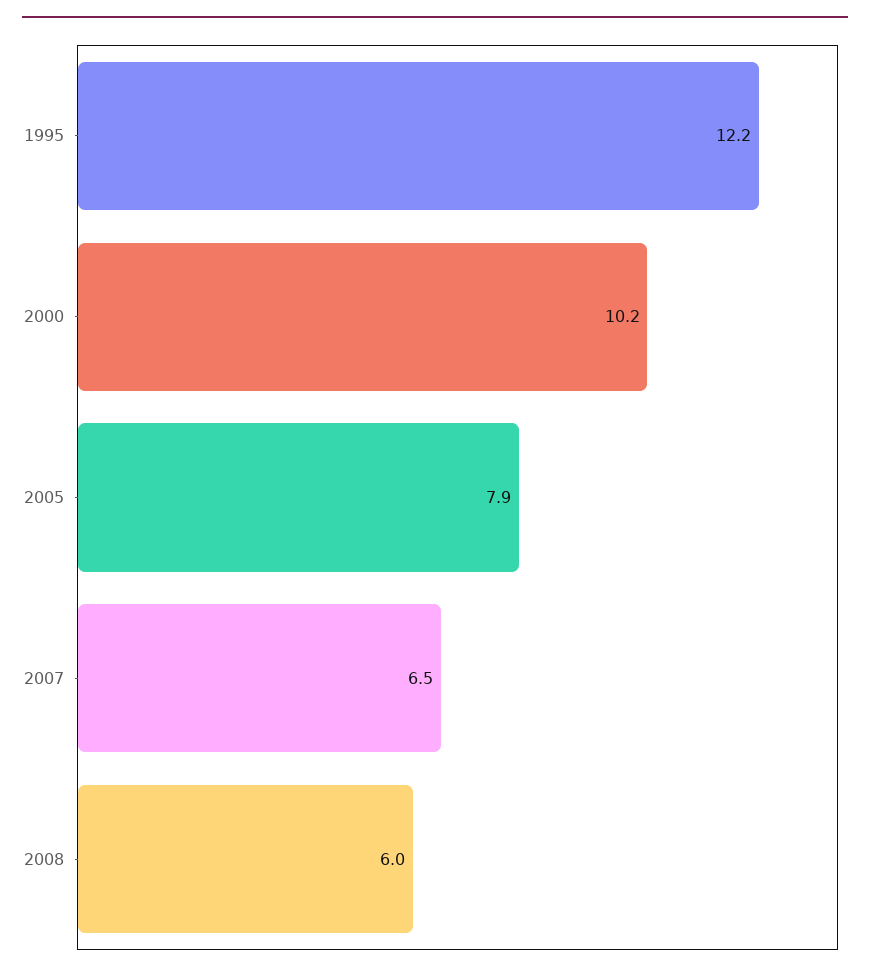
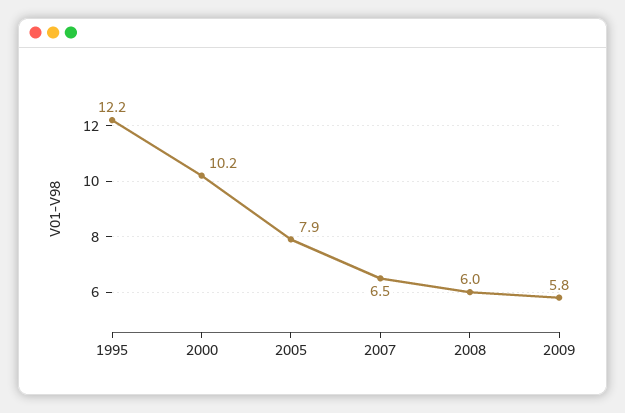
2009: none -> 5.8

